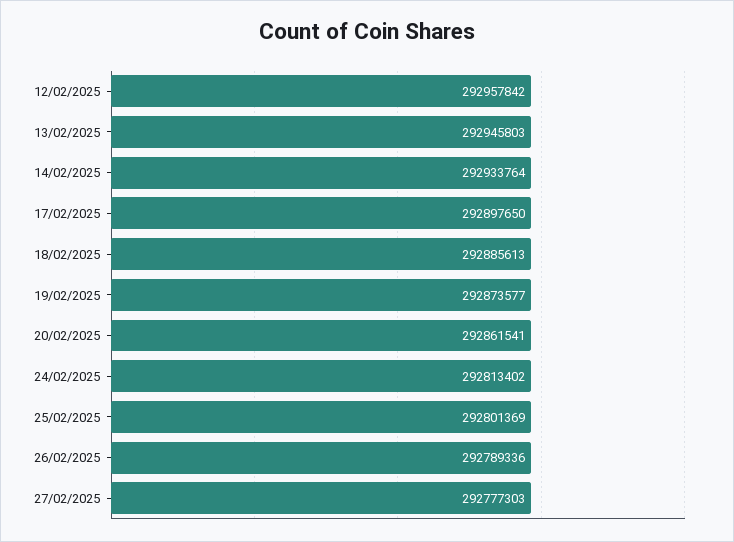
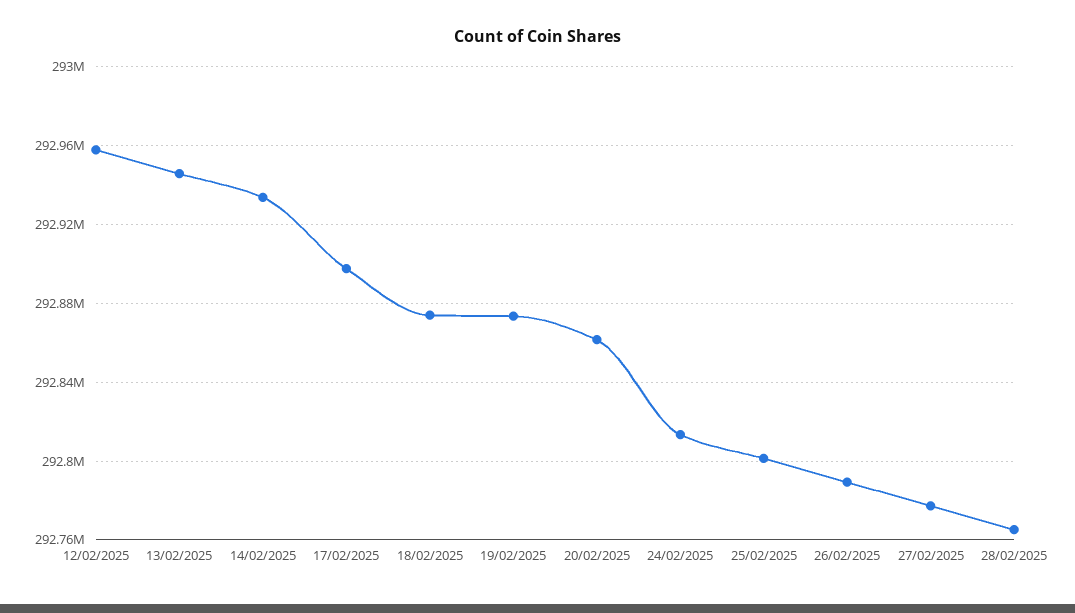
18/02/2025: 292885613 -> 292875000
28/02/2025: none -> 292765000

